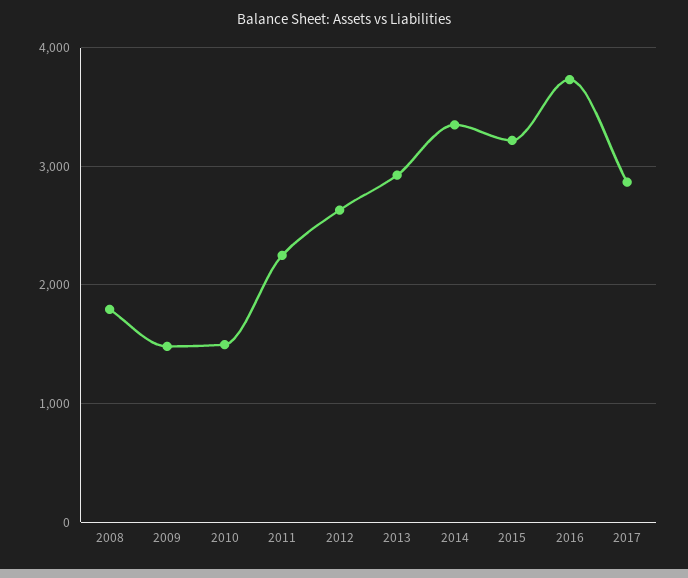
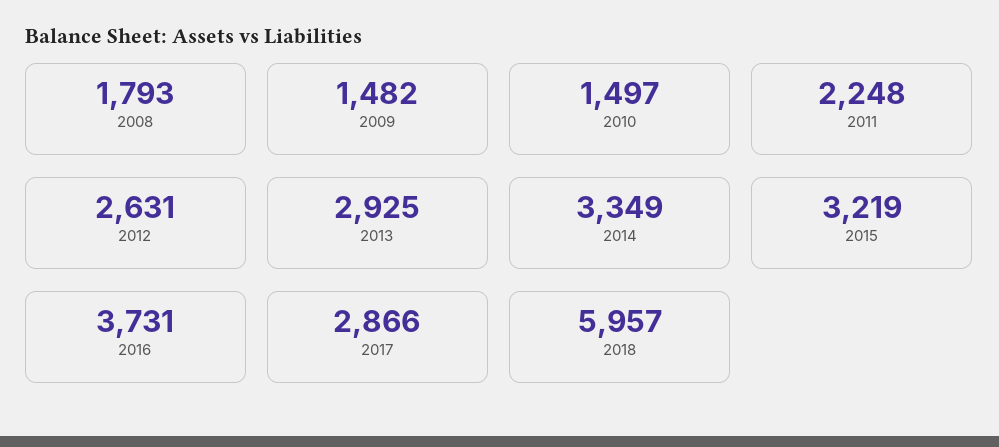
2018: none -> 5957

